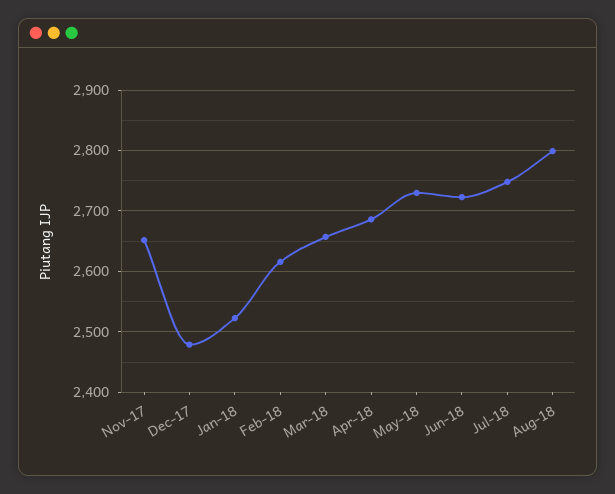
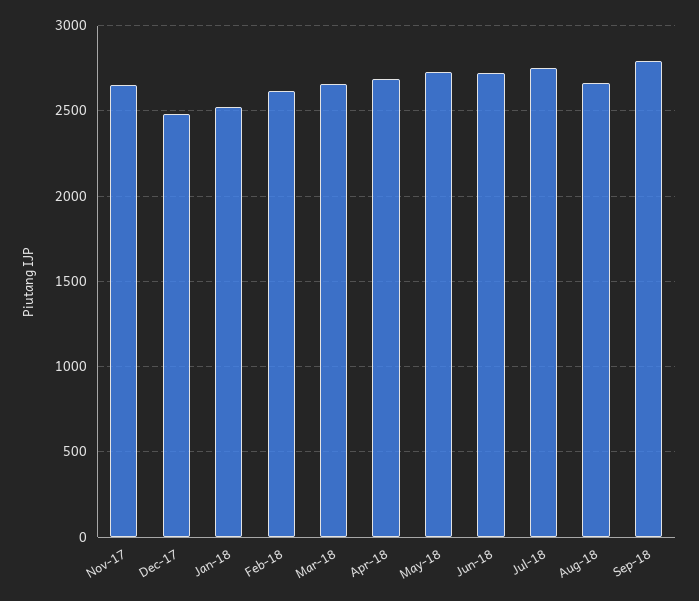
Aug-18: 2800 -> 2650
Sep-18: none -> 2800

